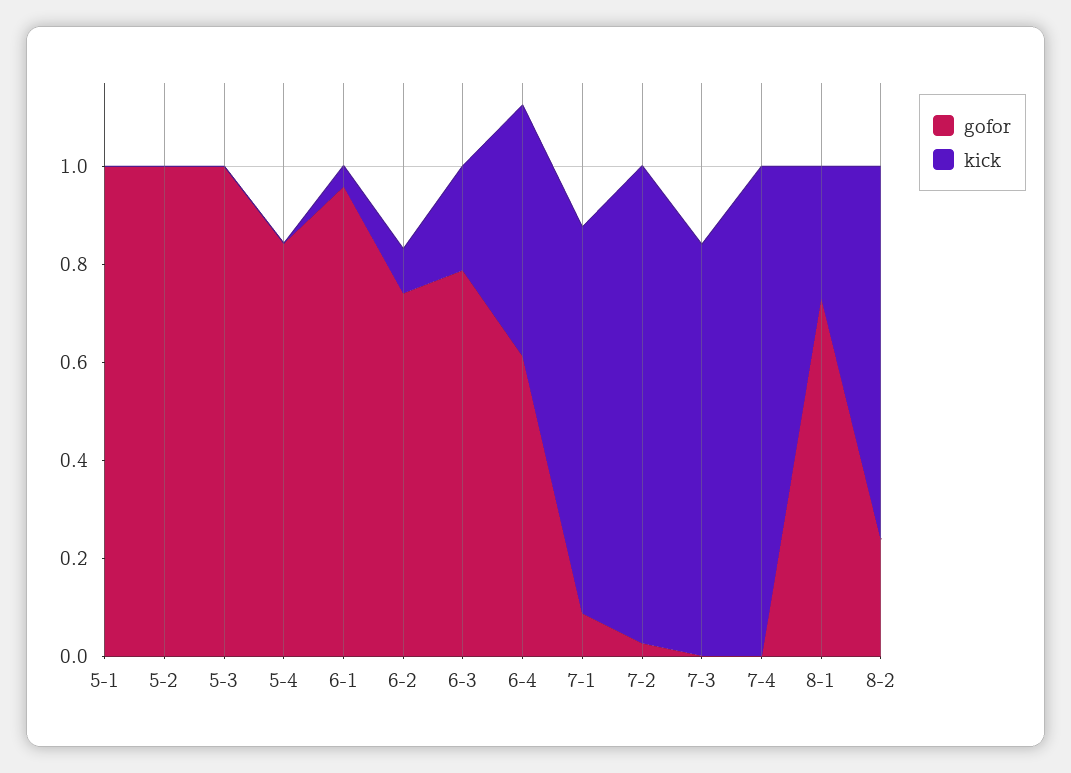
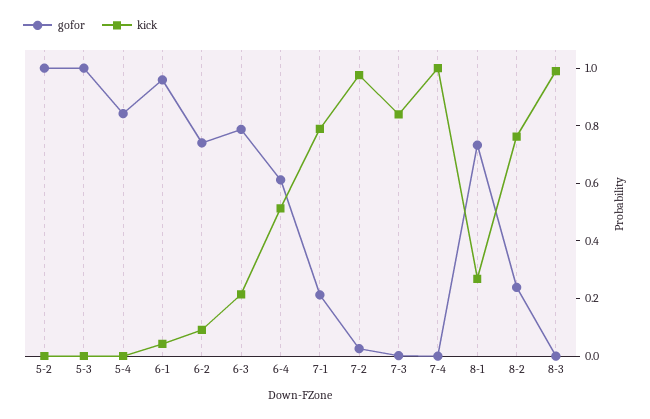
gofor, 5-1: 1 -> none
kick, 5-1: 0 -> none
gofor, 7-1: 0.1 -> 0.2
gofor, 8-3: none -> 0
kick, 8-3: none -> 1

